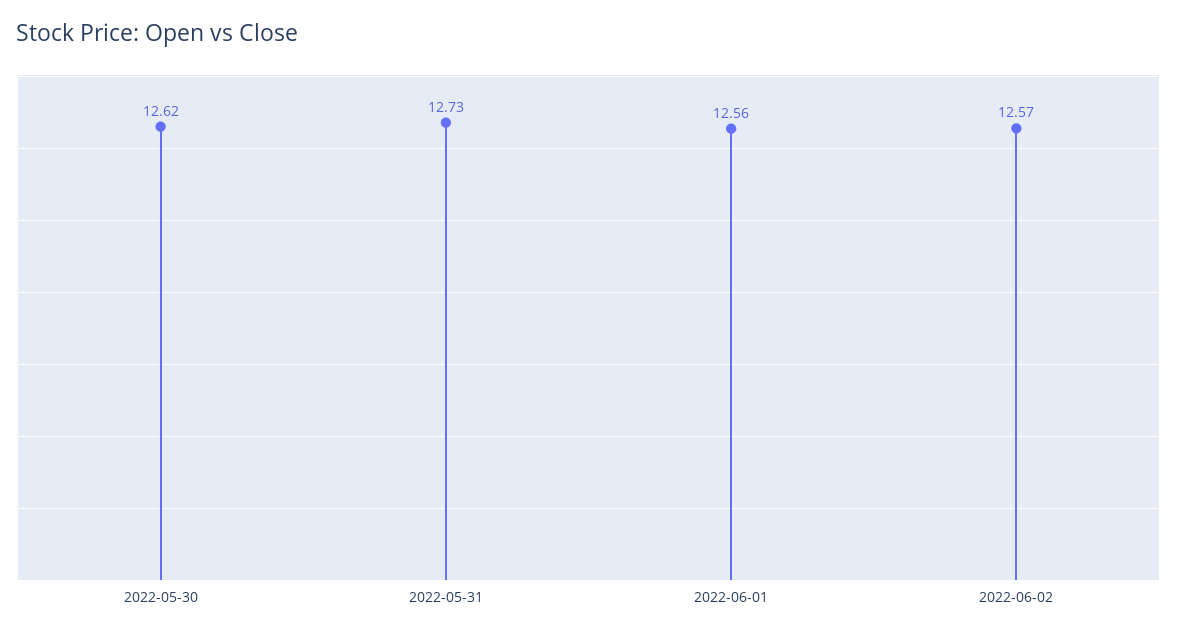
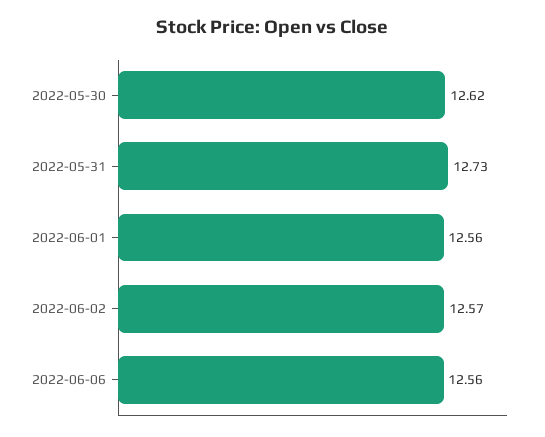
2022-06-06: none -> 12.56

